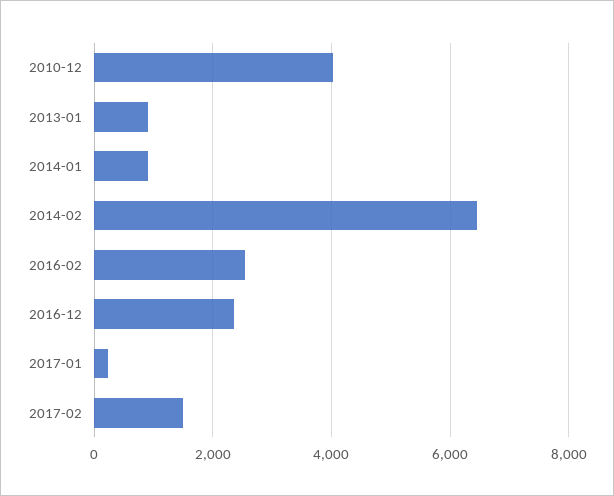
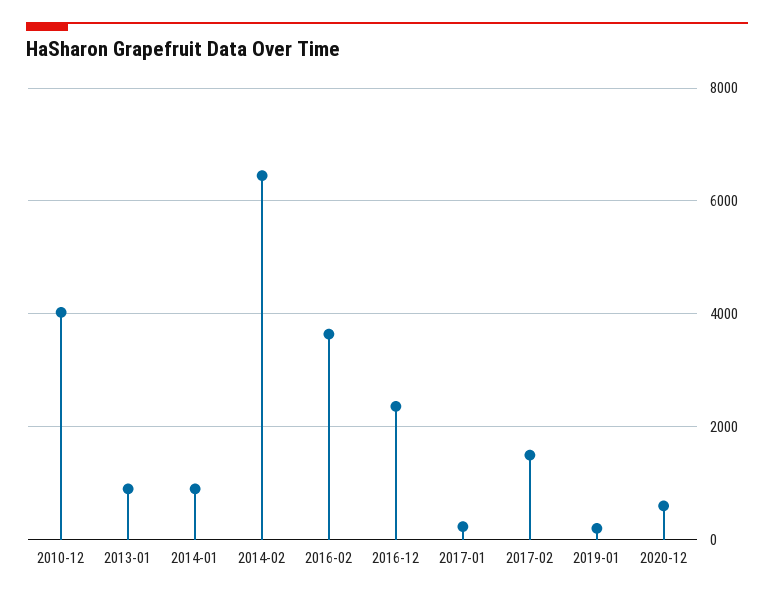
2016-02: 2600 -> 3600
2019-01: none -> 200
2020-12: none -> 600

